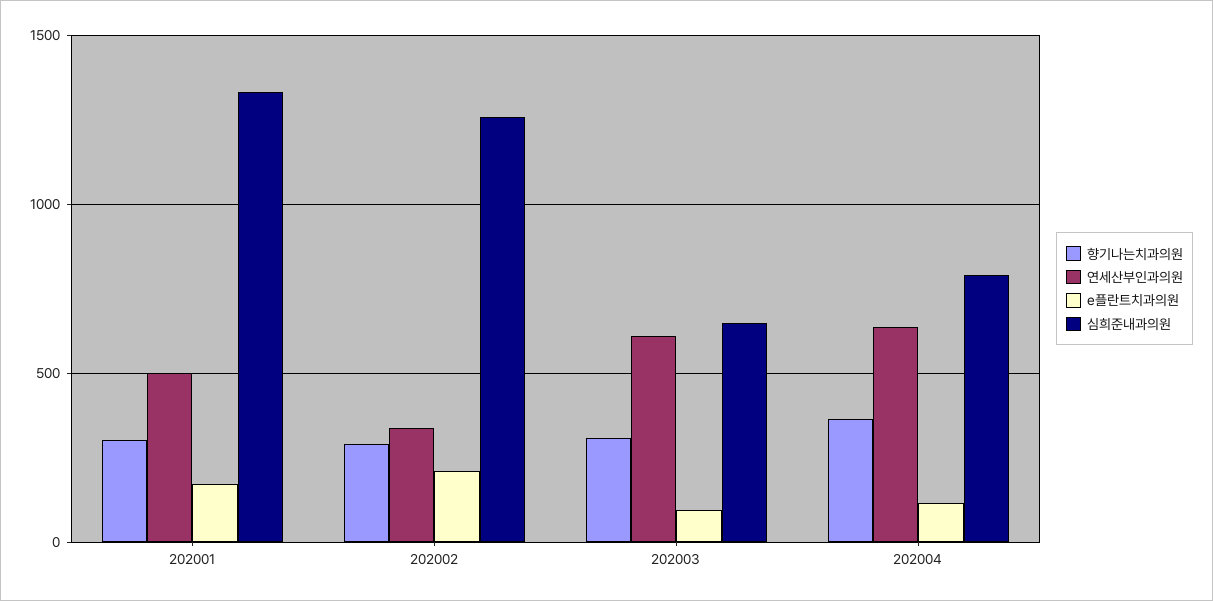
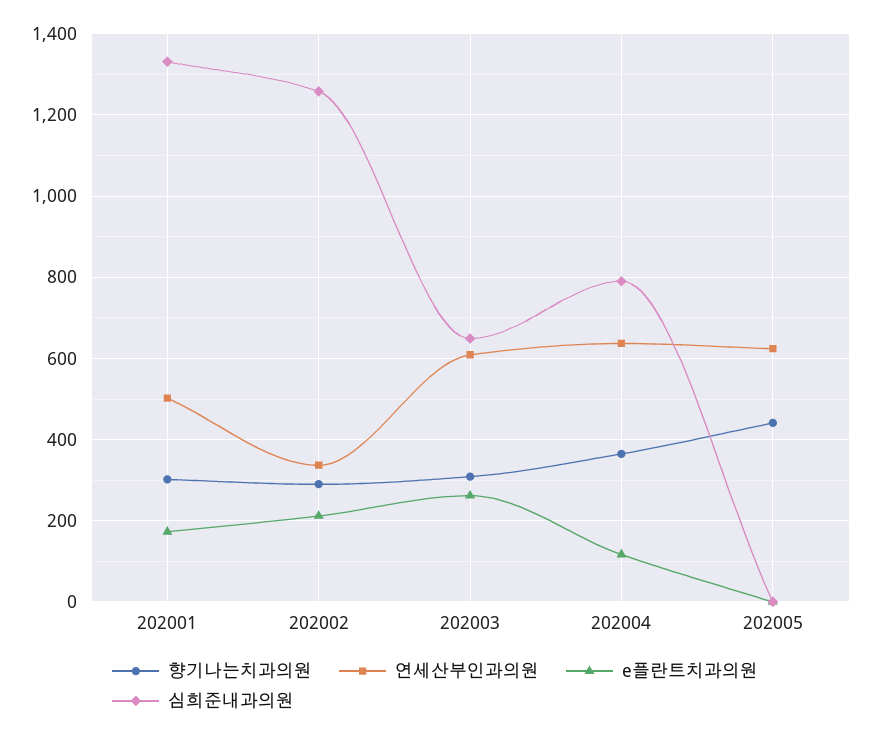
e플란트치과의원, 202003: 100 -> 260
향기나는치과의원, 202005: none -> 440
연세산부인과의원, 202005: none -> 620
e플란트치과의원, 202005: none -> 0
심희준내과의원, 202005: none -> 0

